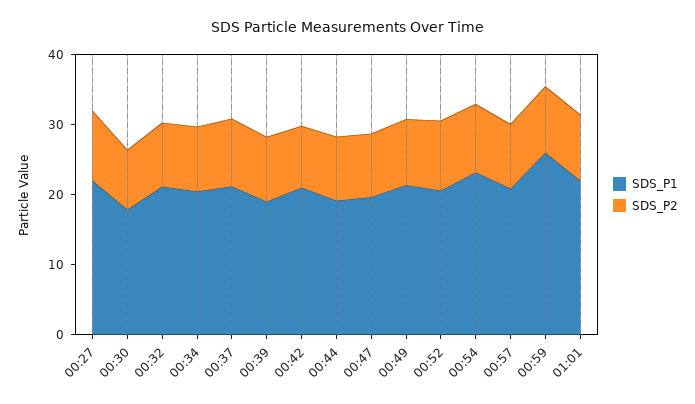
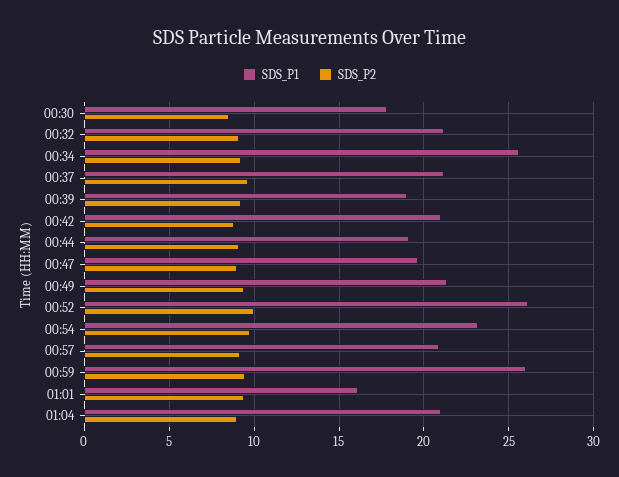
SDS_P1, 00:27: 22 -> none
SDS_P2, 00:27: 10 -> none
SDS_P1, 00:34: 20 -> 25.5
SDS_P1, 00:52: 20 -> 26
SDS_P1, 01:01: 22 -> 16
SDS_P1, 01:04: none -> 21
SDS_P2, 01:04: none -> 9

